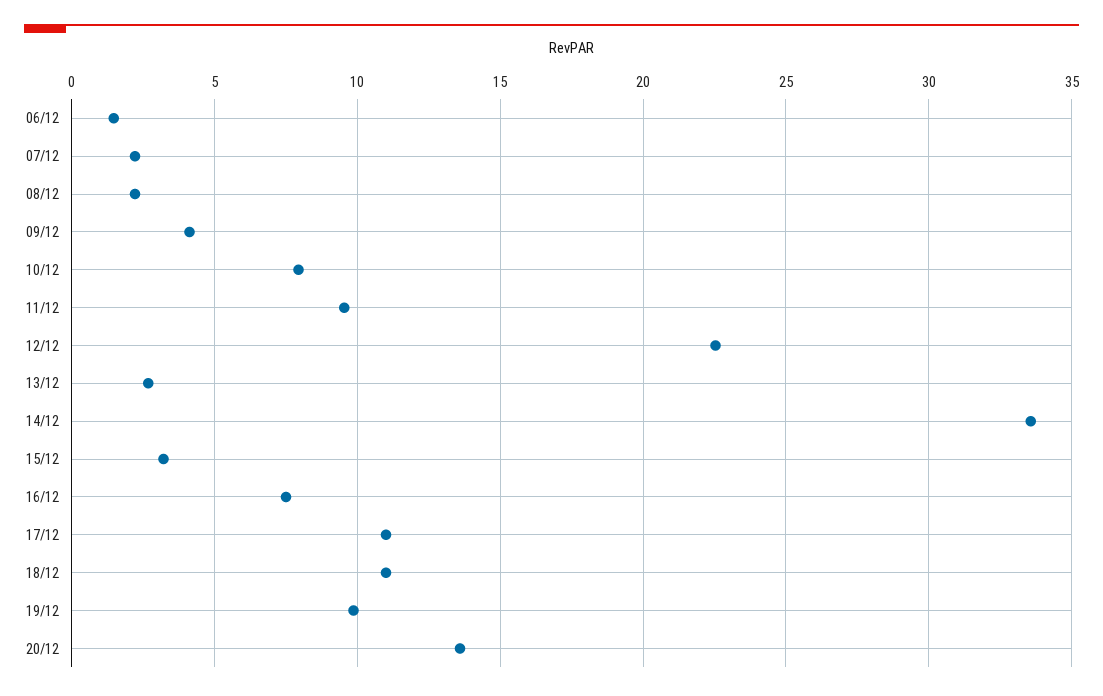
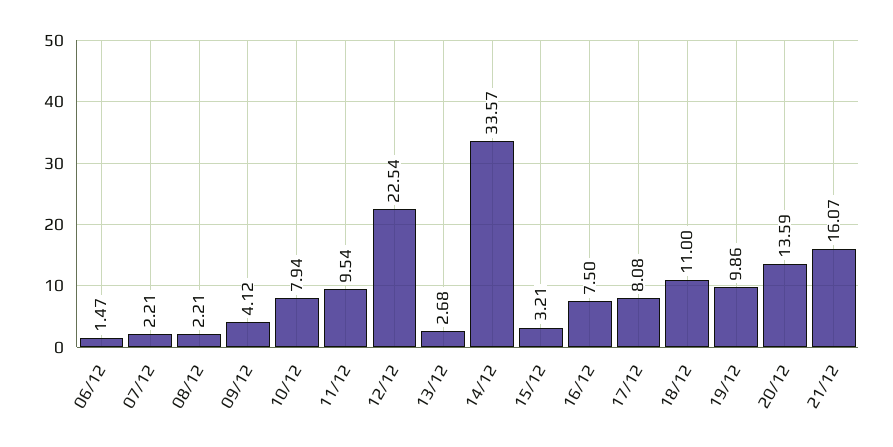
17/12: 11 -> 8.08
21/12: none -> 16.07

